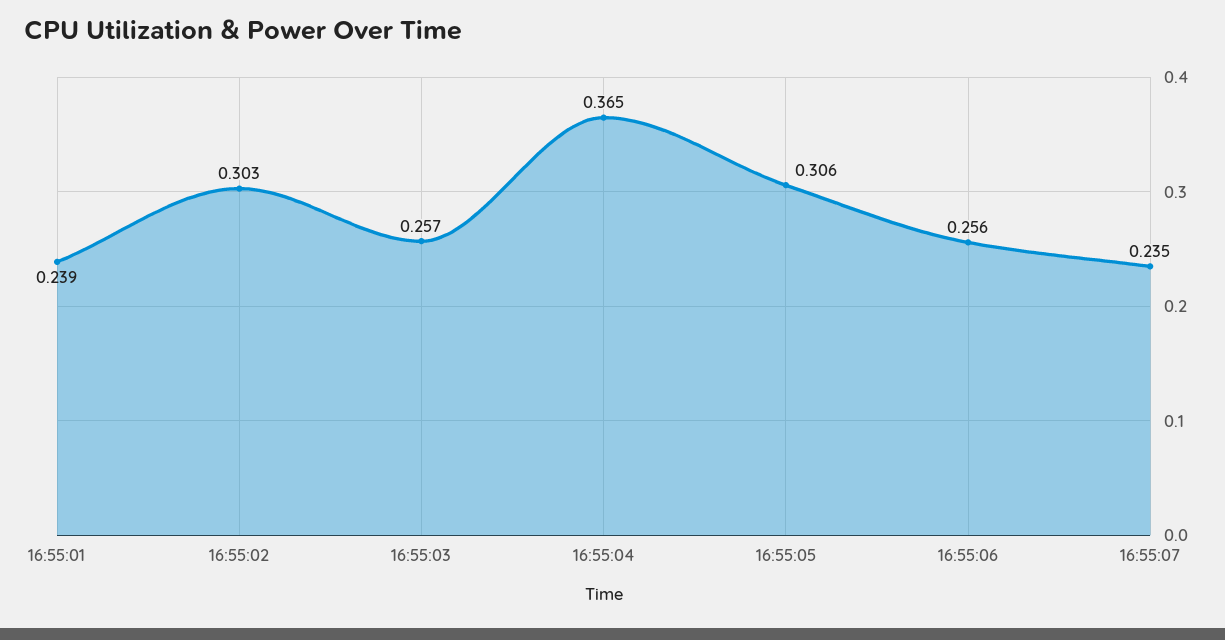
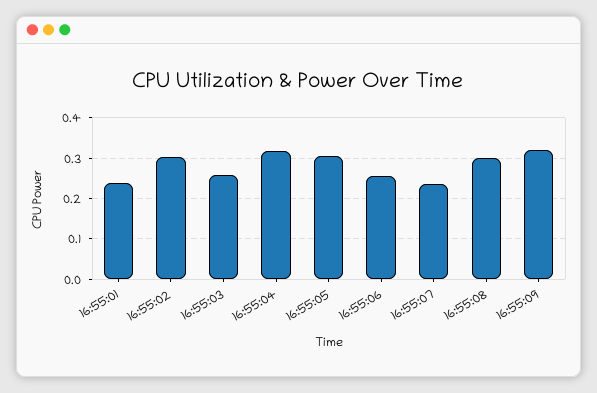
16:55:04: 0.365 -> 0.32
16:55:08: none -> 0.3
16:55:09: none -> 0.32

